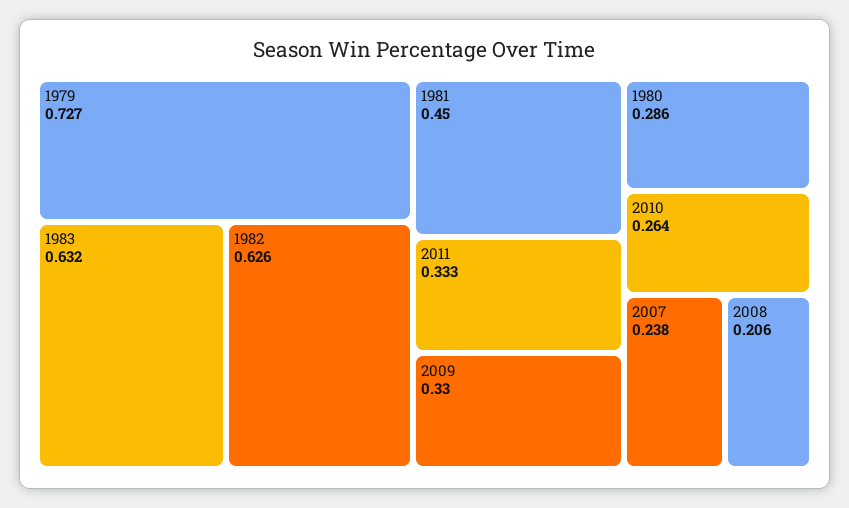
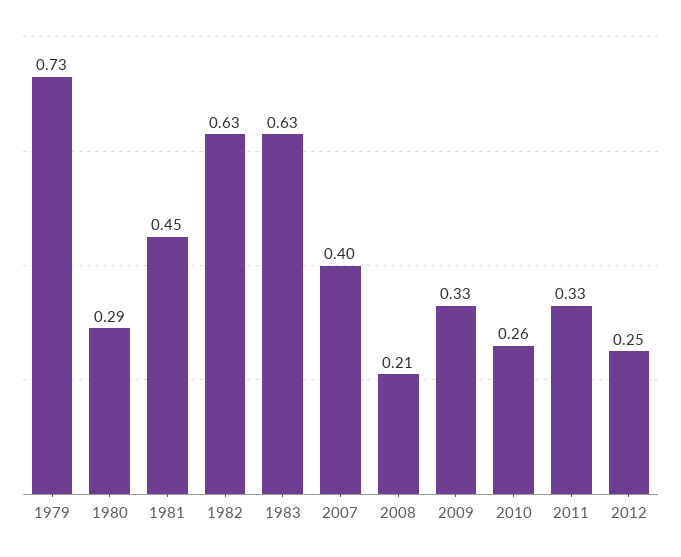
2007: 0.238 -> 0.4
2012: none -> 0.25

